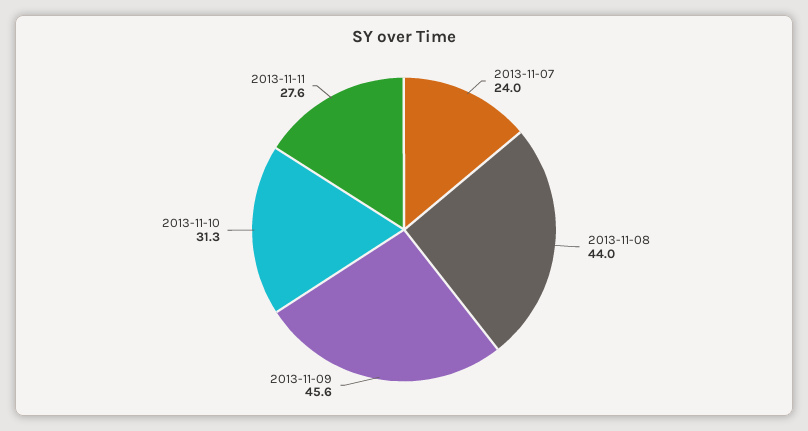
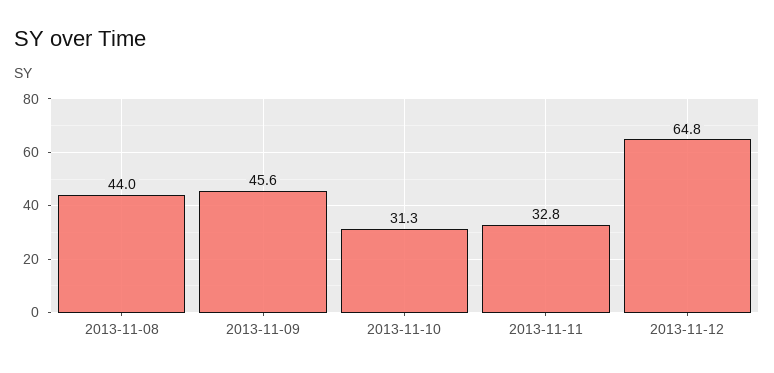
2013-11-07: 24 -> none
2013-11-11: 27.6 -> 32.8
2013-11-12: none -> 64.8

